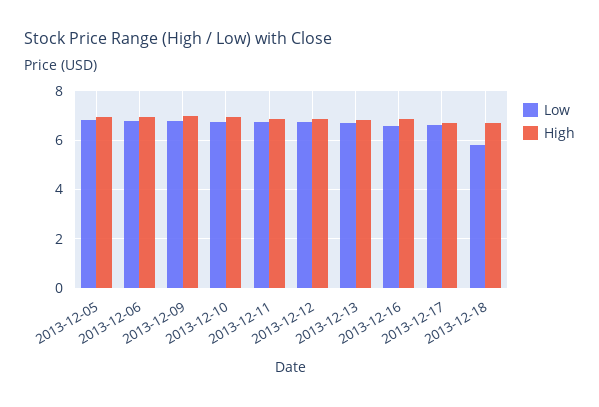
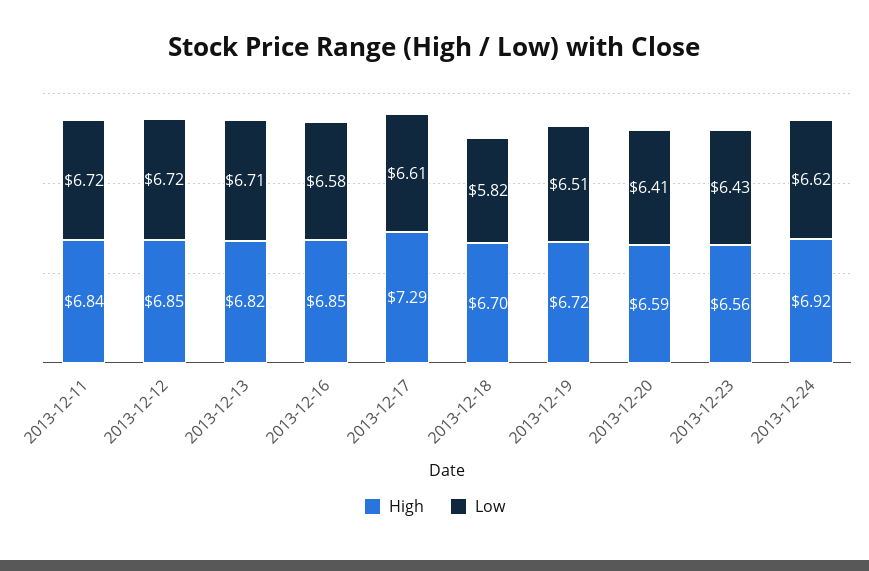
Low, 2013-12-05: 6.75 -> none
High, 2013-12-05: 7 -> none
Low, 2013-12-06: 6.75 -> none
High, 2013-12-06: 7 -> none
Low, 2013-12-09: 6.75 -> none
High, 2013-12-09: 7 -> none
Low, 2013-12-10: 6.75 -> none
High, 2013-12-10: 7 -> none
High, 2013-12-17: 6.75 -> 7.29
High, 2013-12-19: none -> 6.72
Low, 2013-12-19: none -> 6.51
High, 2013-12-20: none -> 6.59
Low, 2013-12-20: none -> 6.41
High, 2013-12-23: none -> 6.56
Low, 2013-12-23: none -> 6.43
High, 2013-12-24: none -> 6.92
Low, 2013-12-24: none -> 6.62

